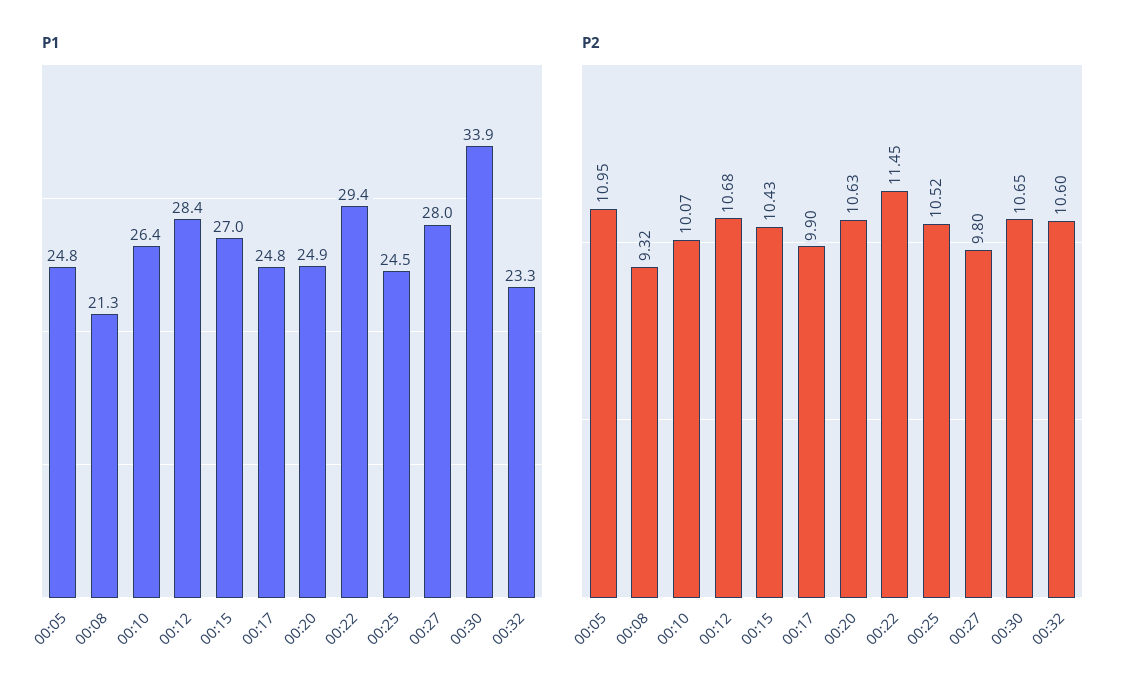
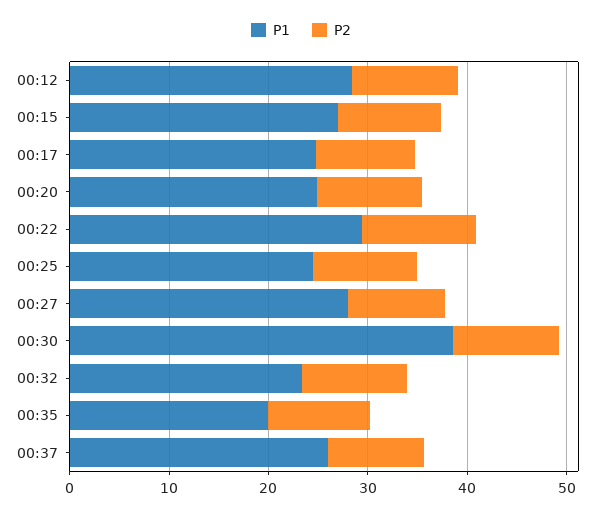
P1, 00:05: 24.8 -> none
P1, 00:08: 21.3 -> none
P1, 00:10: 26.4 -> none
P1, 00:30: 33.9 -> 38
P2, 00:05: 10.95 -> none
P2, 00:08: 9.32 -> none
P2, 00:10: 10.07 -> none
P1, 00:35: none -> 20
P2, 00:35: none -> 10
P1, 00:37: none -> 26
P2, 00:37: none -> 10

